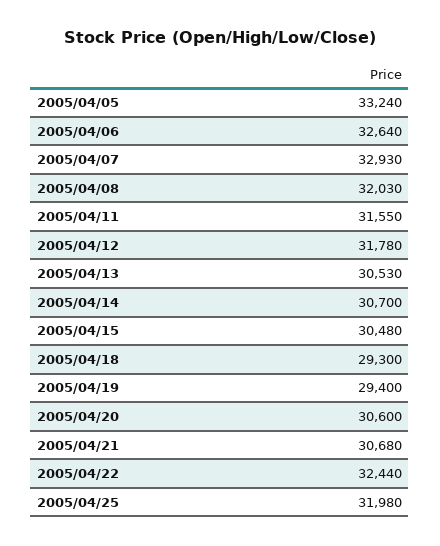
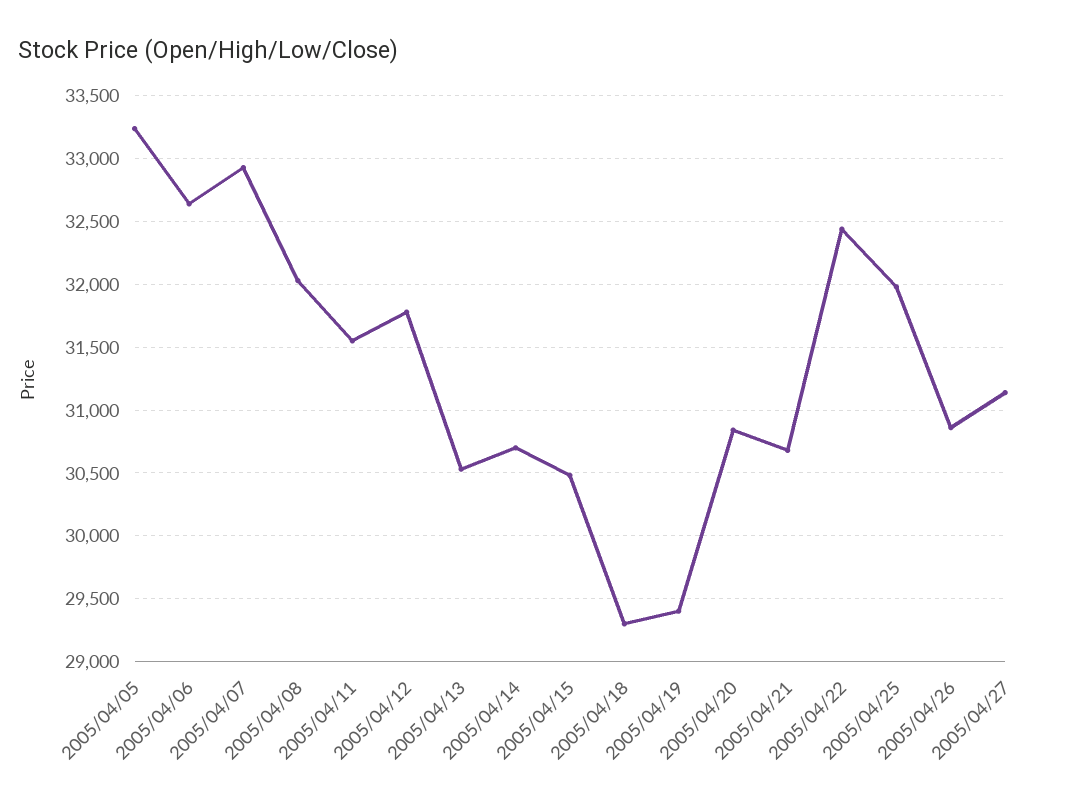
2005/04/20: 30600 -> 30850
2005/04/26: none -> 30850
2005/04/27: none -> 31150

